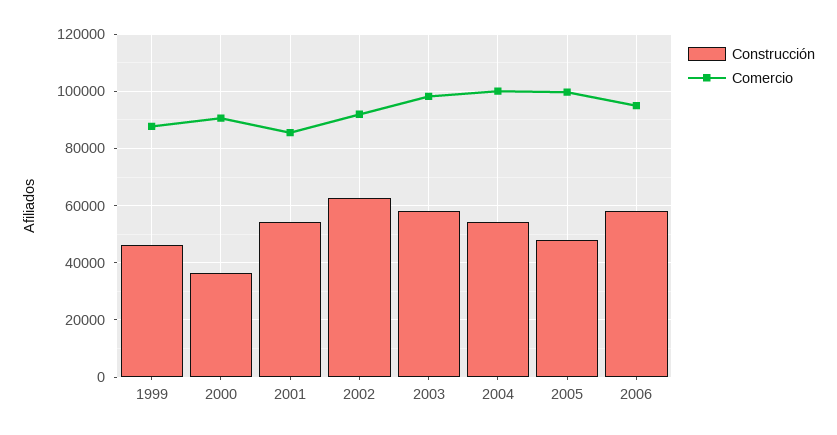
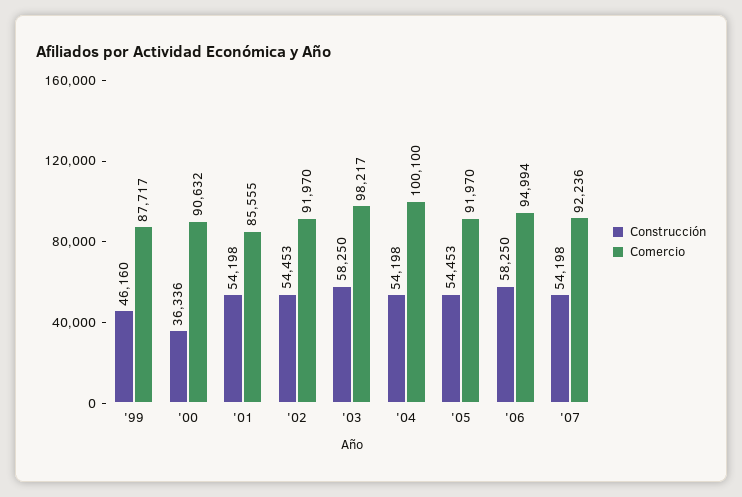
Construcción, 2002: 62500 -> 54453
Construcción, 2005: 47500 -> 54453
Comercio, 2005: 100000 -> 91970
Construcción, '07: none -> 54198
Comercio, '07: none -> 92236

